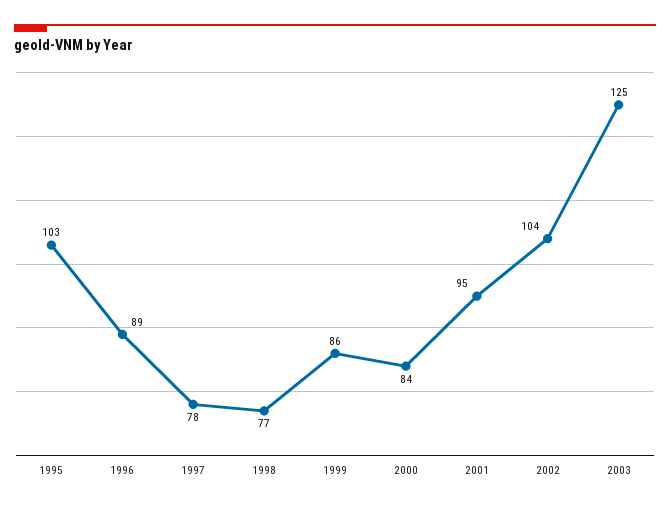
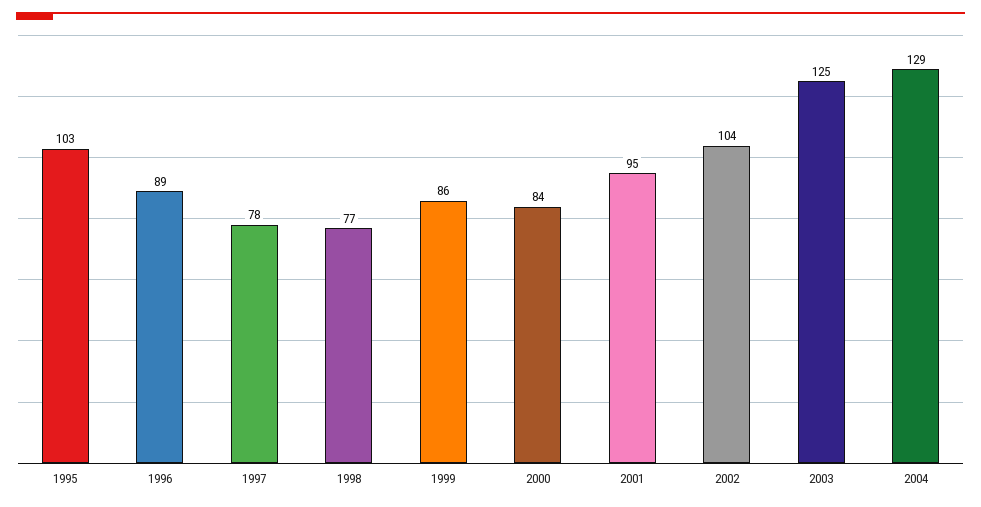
2004: none -> 129

